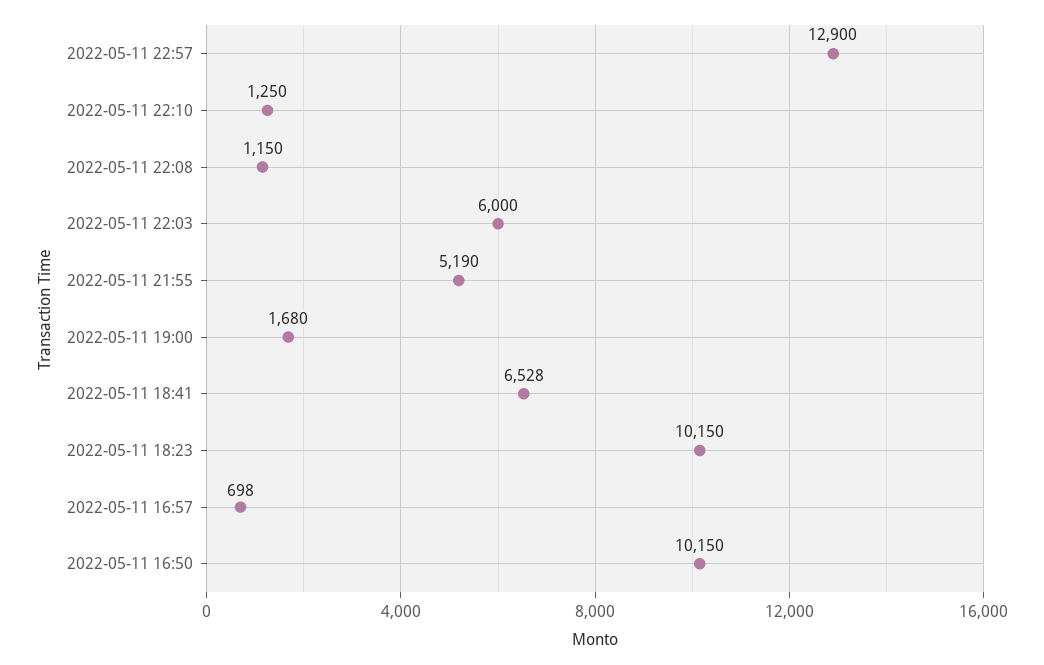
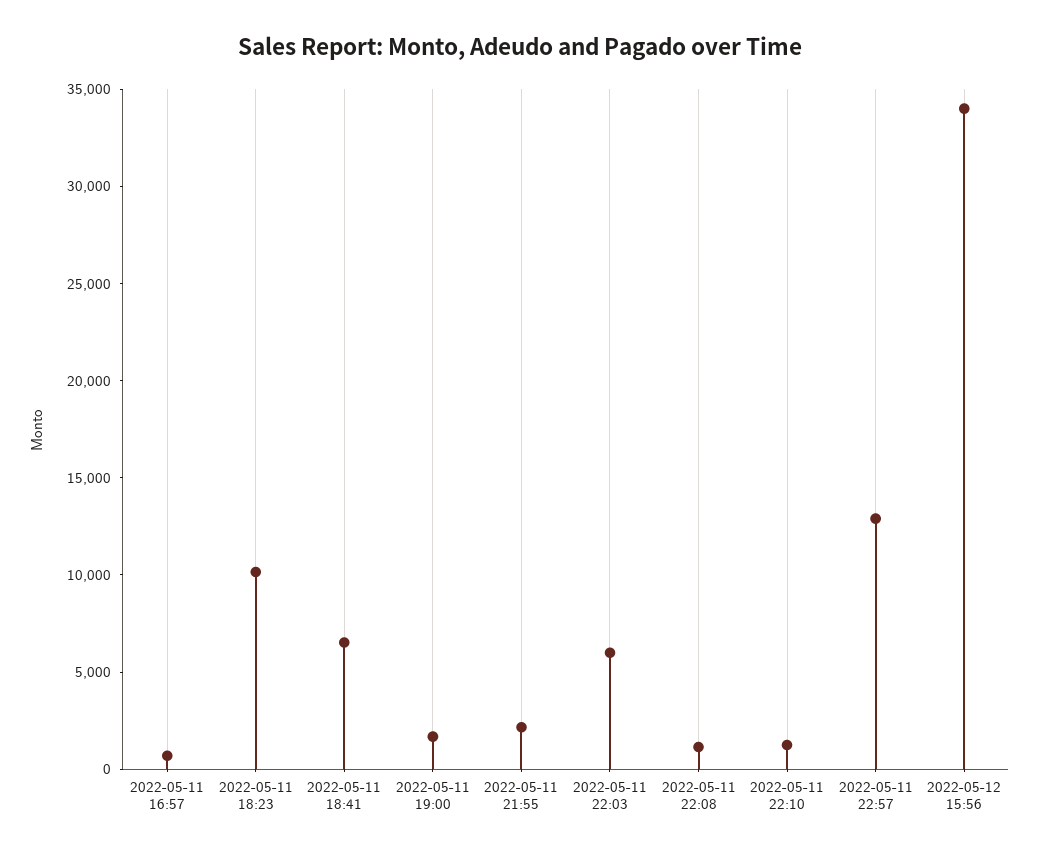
2022-05-11 21:55: 5190 -> 2000
2022-05-11 16:50: 10150 -> none
2022-05-12 15:56: none -> 34000

